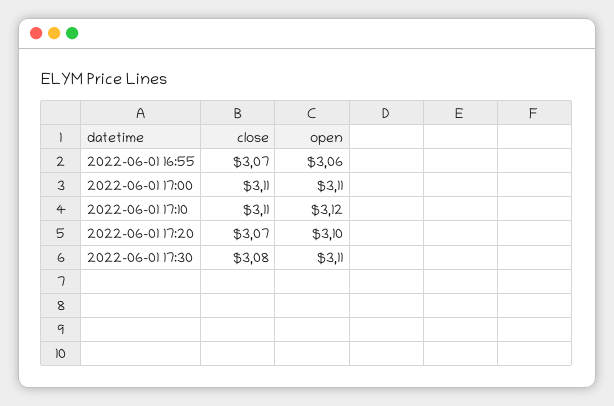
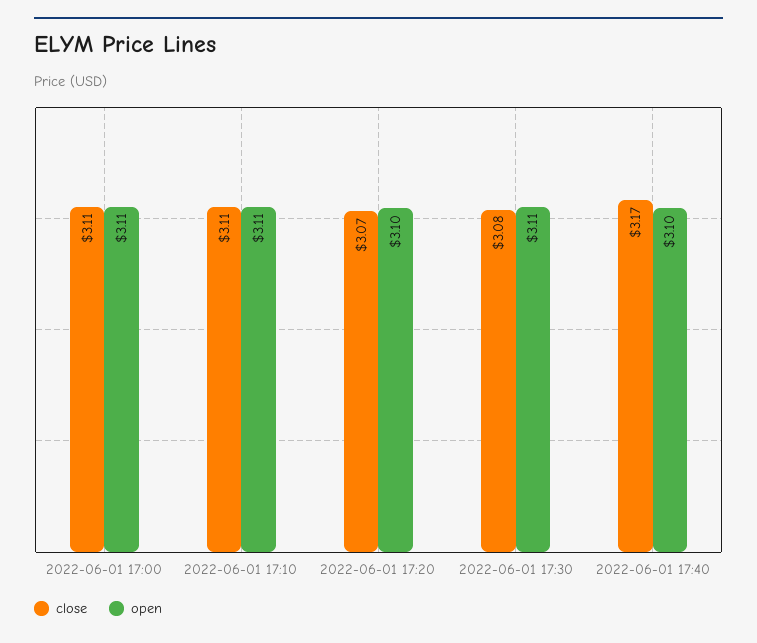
close, 2022-06-01 16:55: 3.07 -> none
open, 2022-06-01 16:55: 3.06 -> none
open, 2022-06-01 17:10: 3.12 -> 3.11
close, 2022-06-01 17:40: none -> 3.17
open, 2022-06-01 17:40: none -> 3.1

